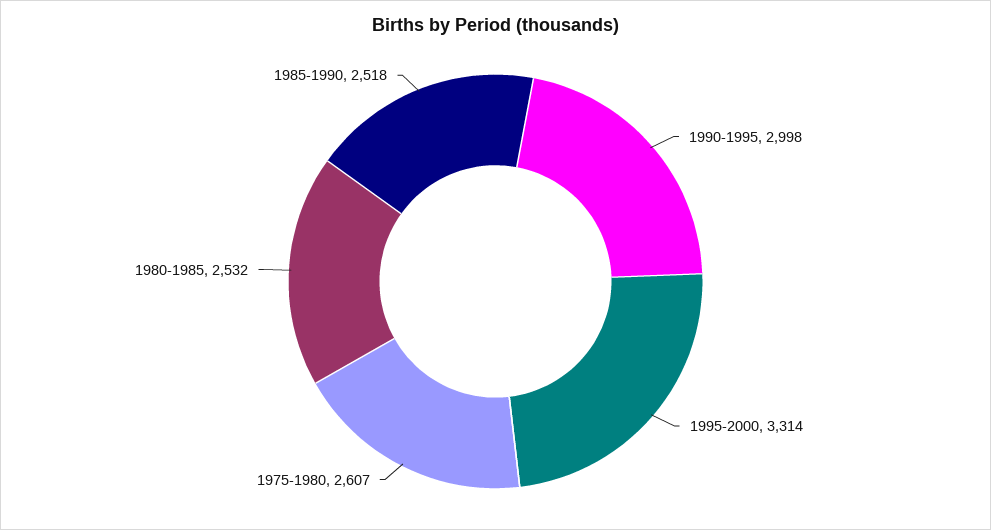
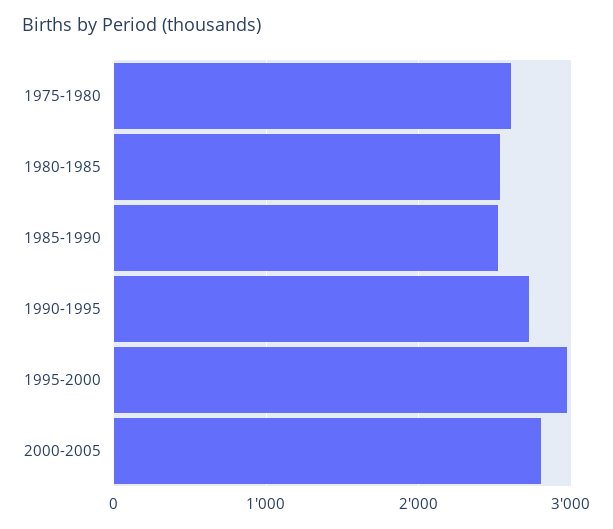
1990-1995: 2998 -> 2700
1995-2000: 3314 -> 3000
2000-2005: none -> 2800

